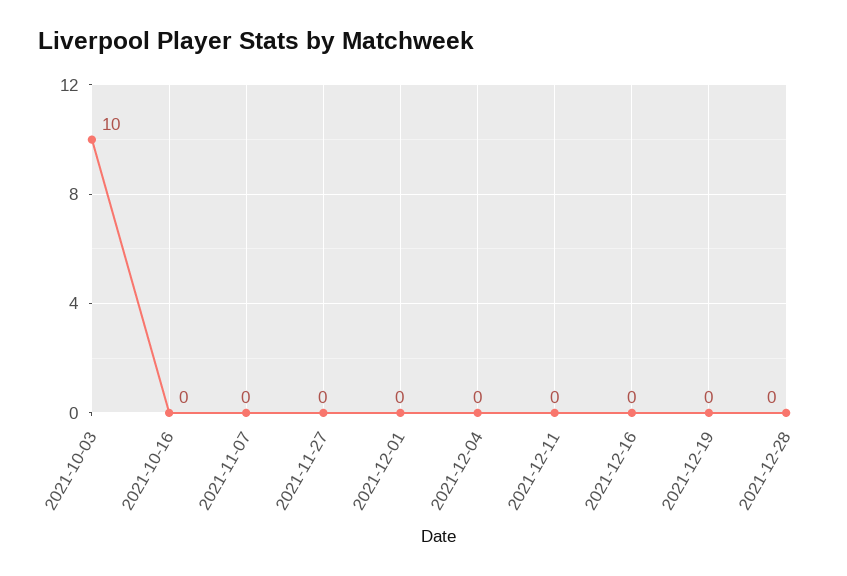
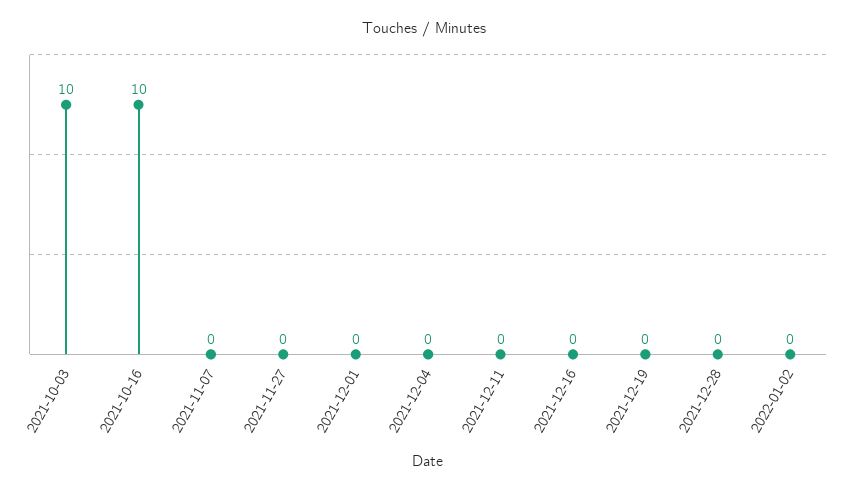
2021-10-16: 0 -> 10
2022-01-02: none -> 0

